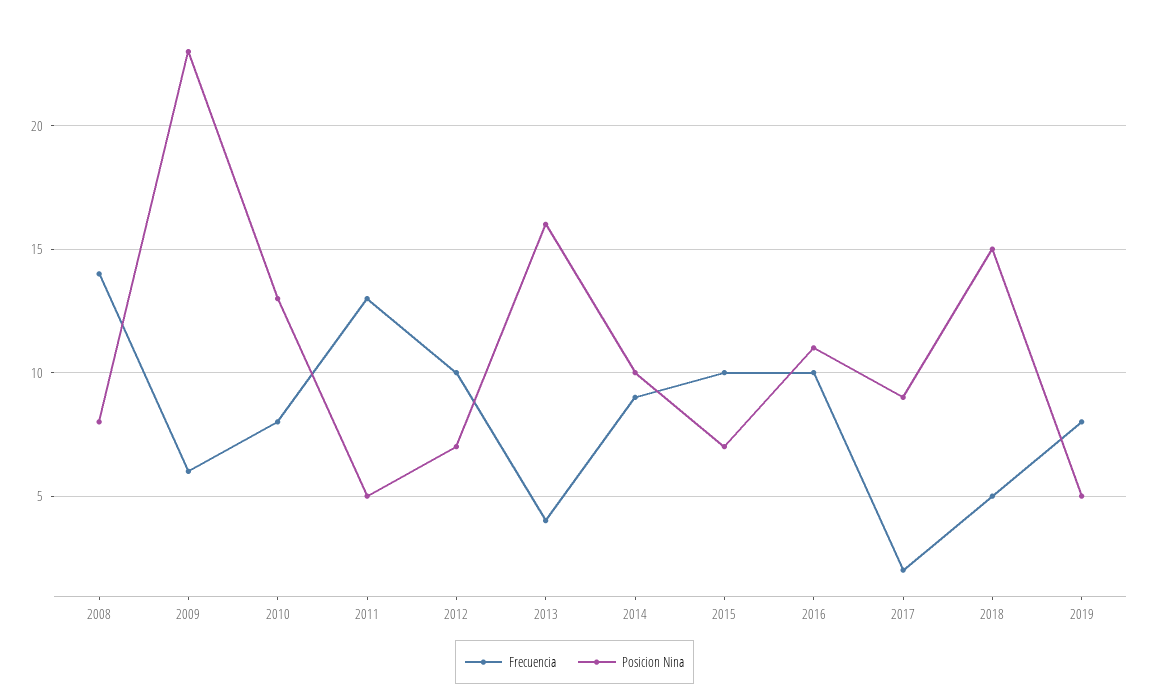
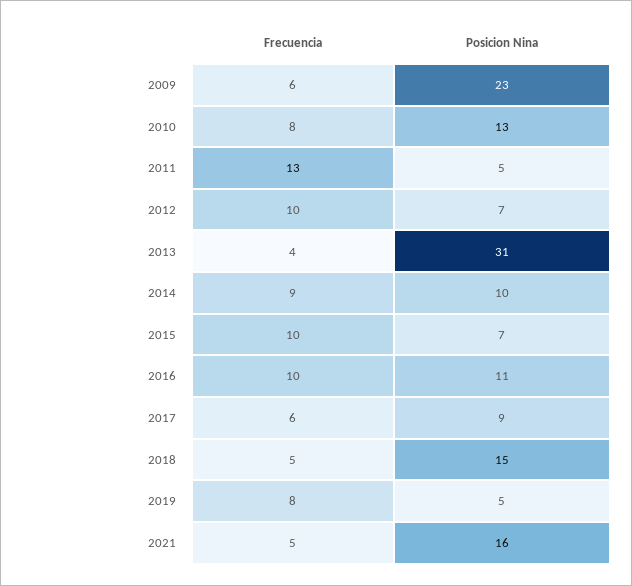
Frecuencia, 2008: 14 -> none
Posicion Nina, 2008: 8 -> none
Posicion Nina, 2013: 16 -> 31
Frecuencia, 2017: 2 -> 6
Frecuencia, 2021: none -> 5
Posicion Nina, 2021: none -> 16

